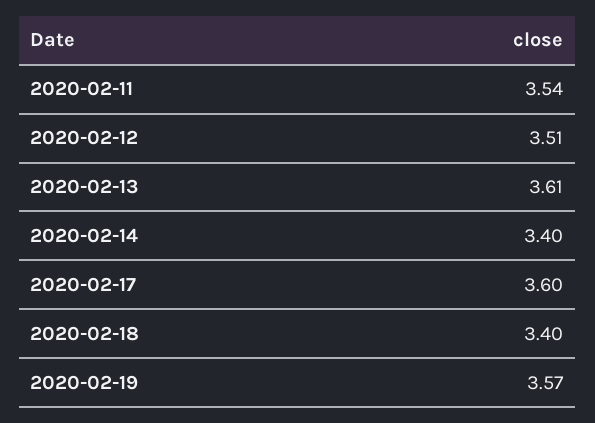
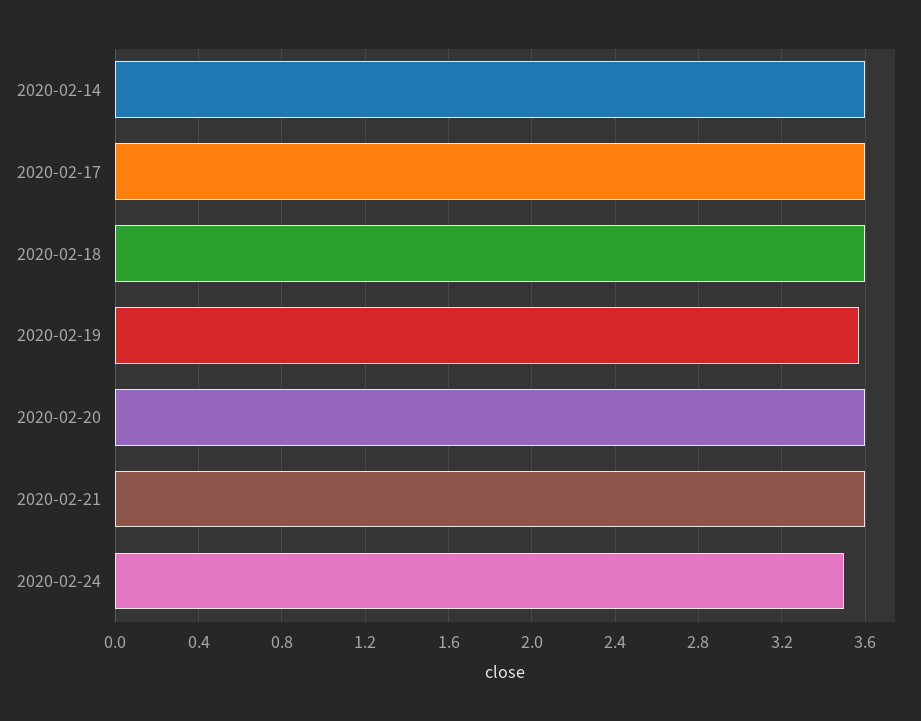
2020-02-11: 3.54 -> none
2020-02-12: 3.51 -> none
2020-02-13: 3.61 -> none
2020-02-14: 3.4 -> 3.6
2020-02-18: 3.4 -> 3.6
2020-02-20: none -> 3.6
2020-02-21: none -> 3.6
2020-02-24: none -> 3.5

